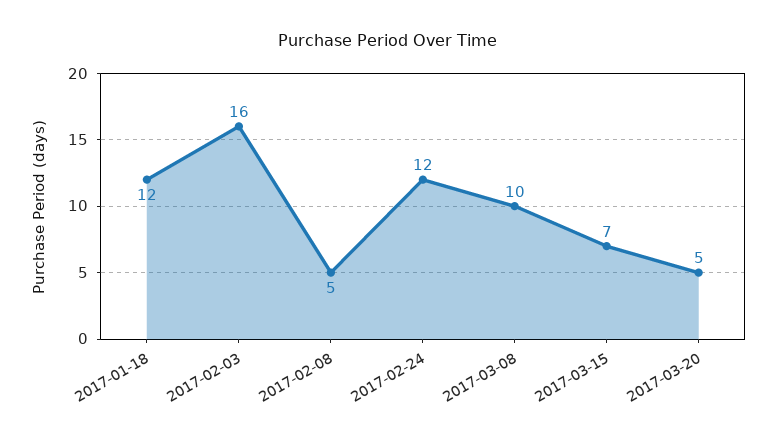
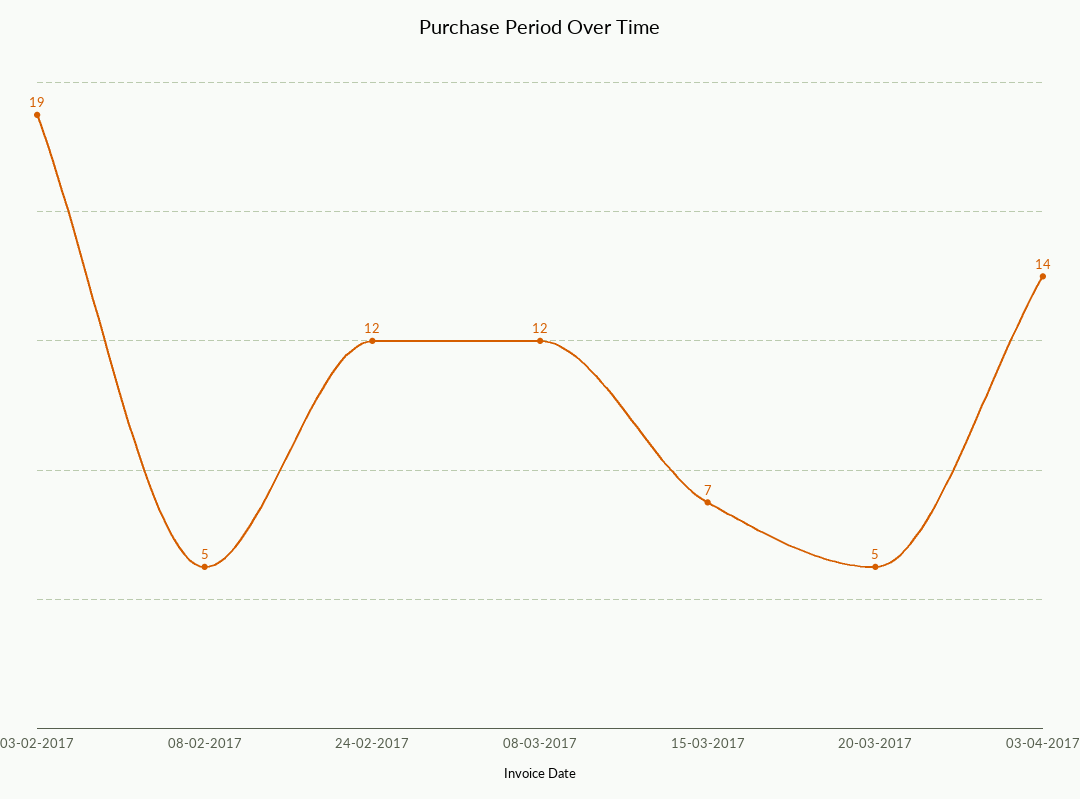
2017-01-18: 12 -> none
2017-02-03: 16 -> 19
2017-03-08: 10 -> 12
03-04-2017: none -> 14

